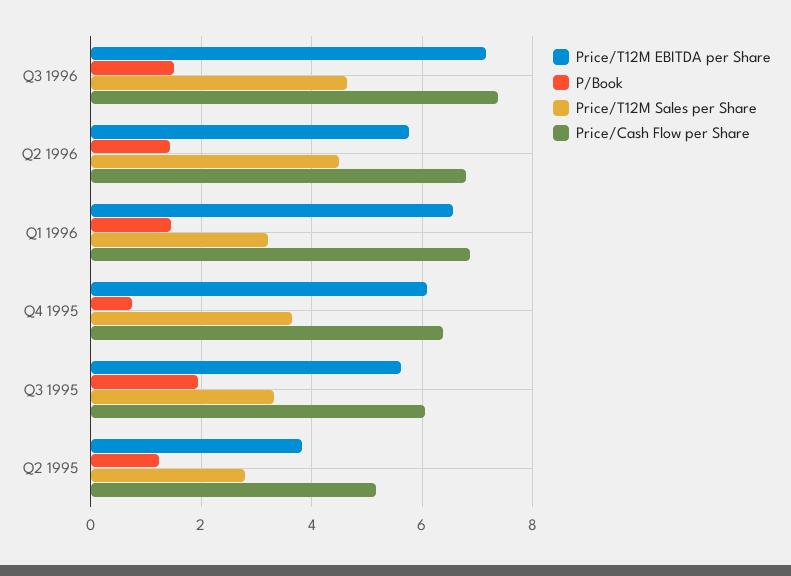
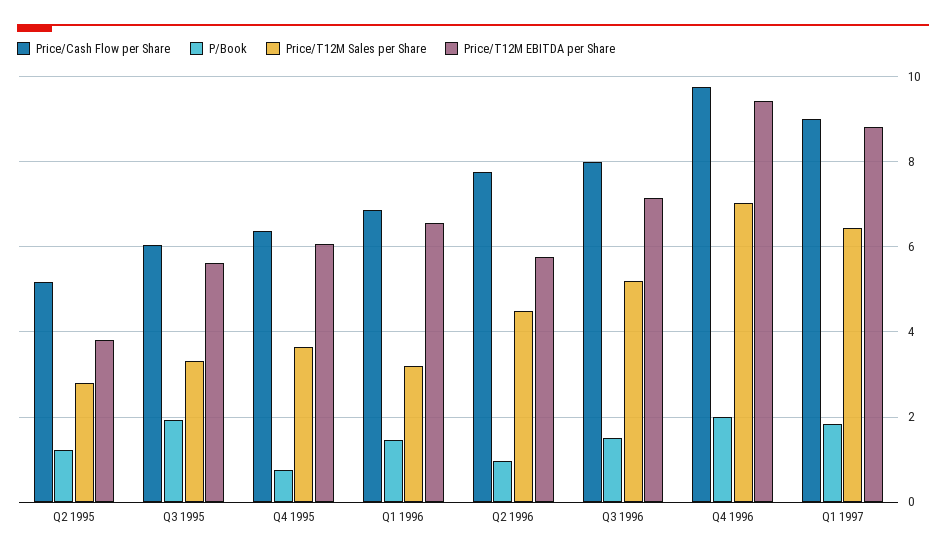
Price/T12M Sales per Share, Q3 1996: 4.6 -> 5.2
Price/Cash Flow per Share, Q3 1996: 7.4 -> 8
P/Book, Q2 1996: 1.4 -> 1
Price/Cash Flow per Share, Q2 1996: 6.8 -> 7.8
Price/Cash Flow per Share, Q4 1996: none -> 9.8
P/Book, Q4 1996: none -> 2
Price/T12M Sales per Share, Q4 1996: none -> 7
Price/T12M EBITDA per Share, Q4 1996: none -> 9.4
Price/Cash Flow per Share, Q1 1997: none -> 9
P/Book, Q1 1997: none -> 1.8
Price/T12M Sales per Share, Q1 1997: none -> 6.4
Price/T12M EBITDA per Share, Q1 1997: none -> 8.8

